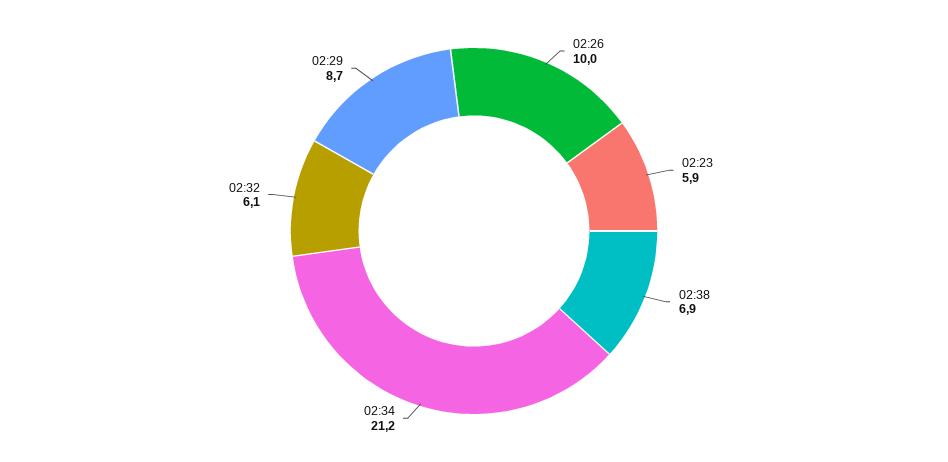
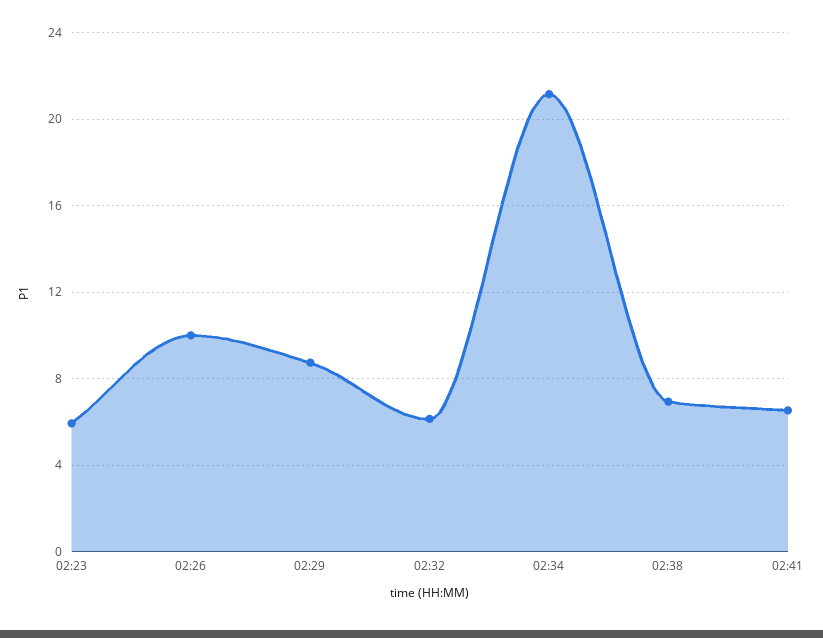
02:41: none -> 6.5

